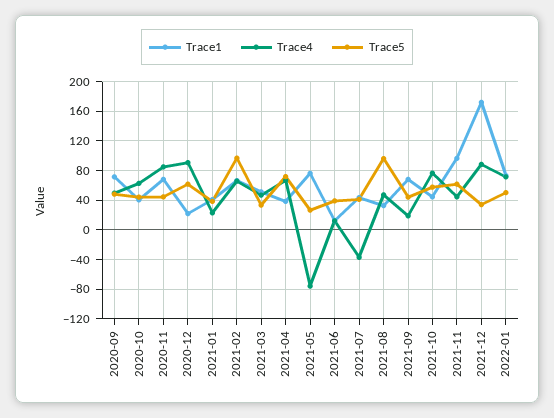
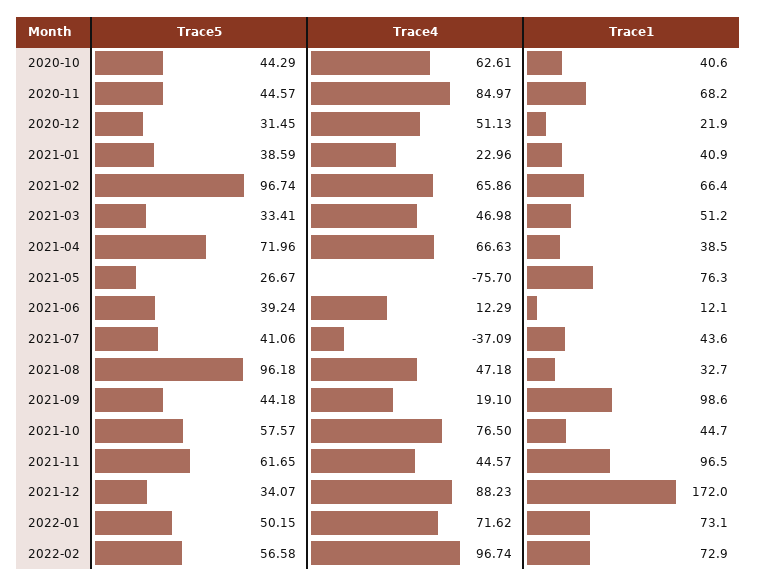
Trace1, 2020-09: 70 -> none
Trace4, 2020-09: 50 -> none
Trace5, 2020-09: 50 -> none
Trace4, 2020-12: 90 -> 51.13
Trace5, 2020-12: 60 -> 31.45
Trace1, 2021-09: 70 -> 98.6
Trace5, 2022-02: none -> 56.58
Trace4, 2022-02: none -> 96.74
Trace1, 2022-02: none -> 72.9

